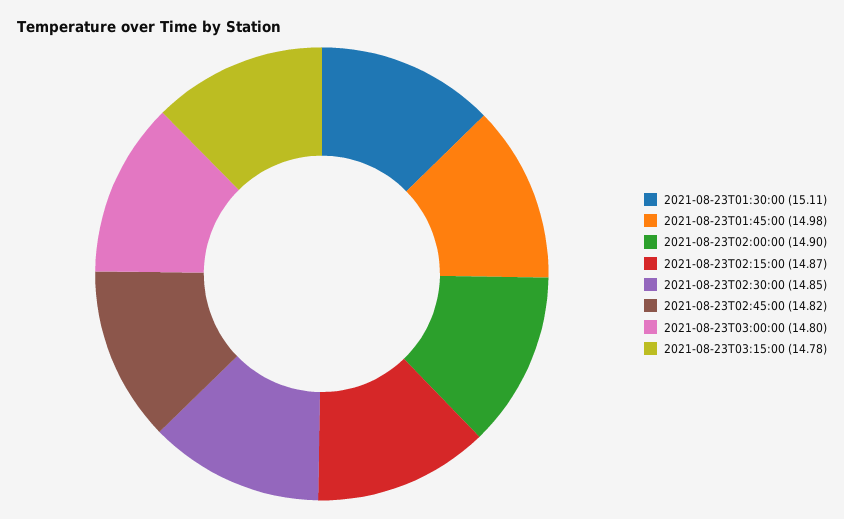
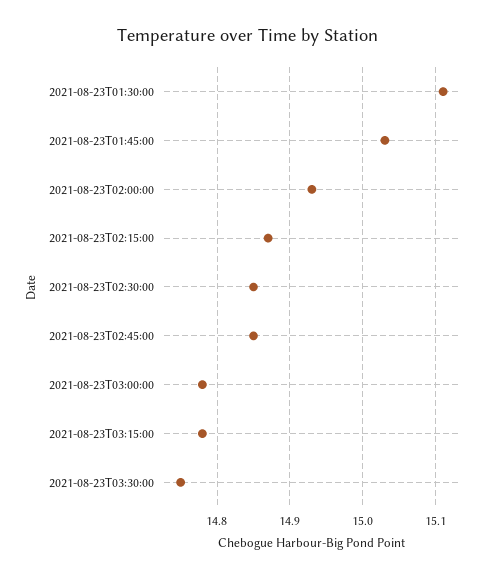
2021-08-23T01:45:00: 14.98 -> 15.03
2021-08-23T02:00:00: 14.9 -> 14.93
2021-08-23T02:45:00: 14.82 -> 14.85
2021-08-23T03:00:00: 14.8 -> 14.78
2021-08-23T03:30:00: none -> 14.75

